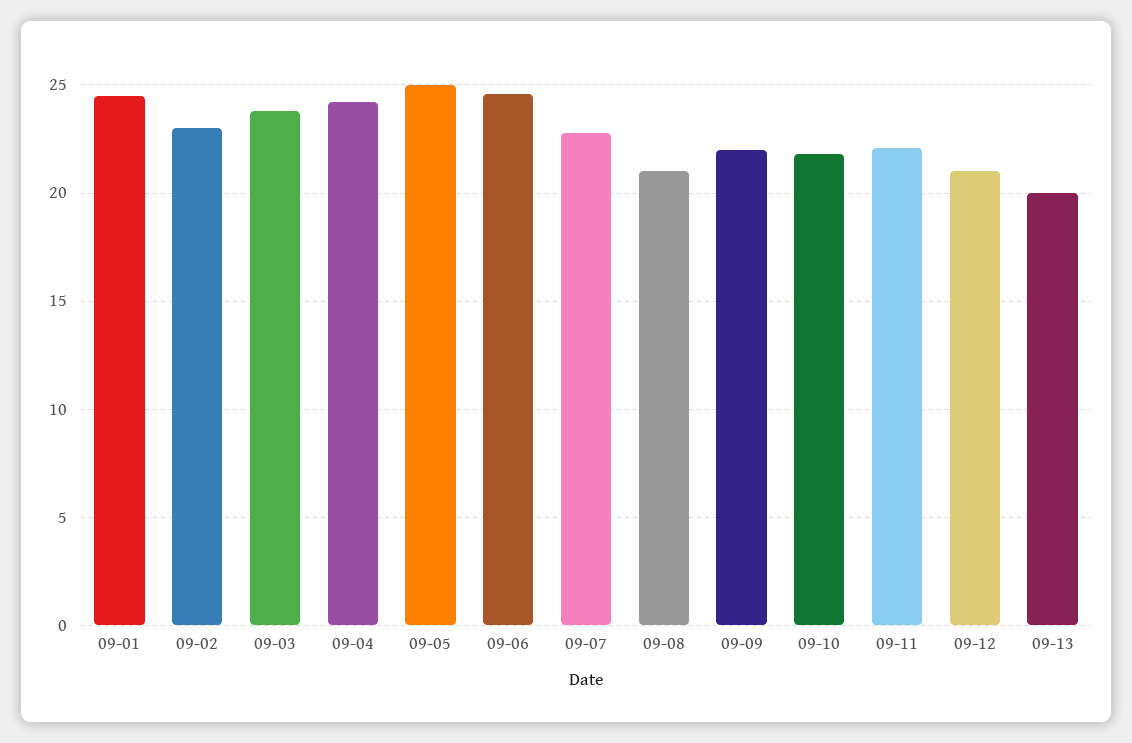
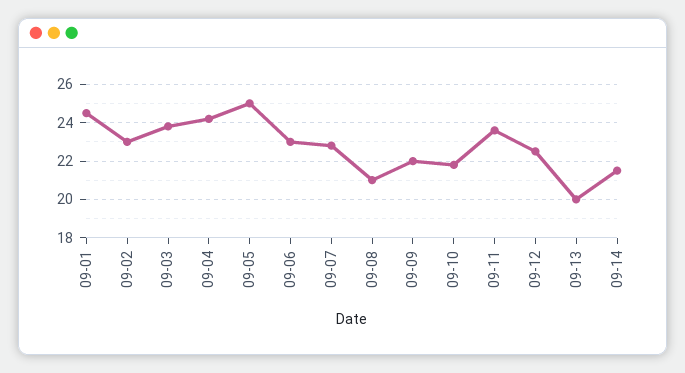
09-06: 24.5 -> 23
09-11: 22 -> 23.5
09-12: 21 -> 22.5
09-14: none -> 21.5

